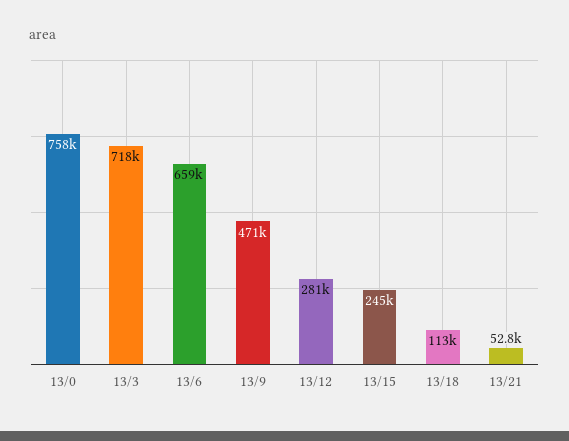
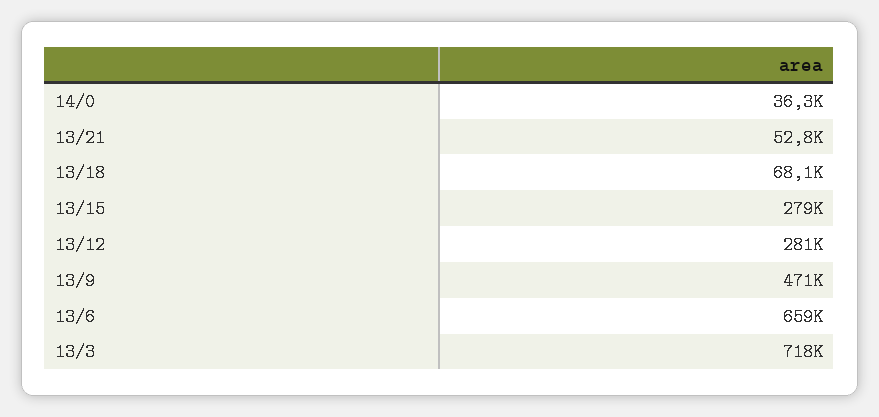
13/0: 758000 -> none
13/15: 245000 -> 279000
13/18: 113000 -> 68100
14/0: none -> 36300

